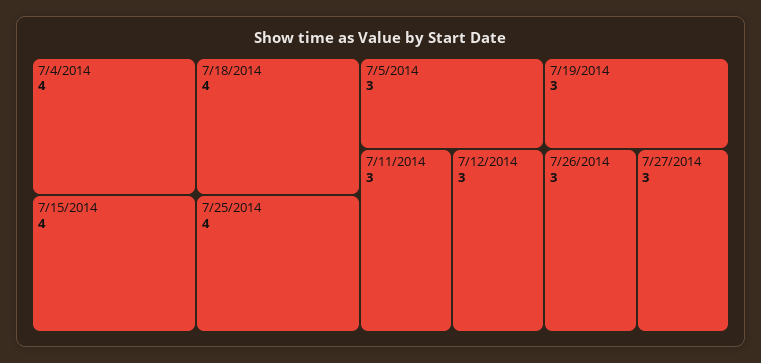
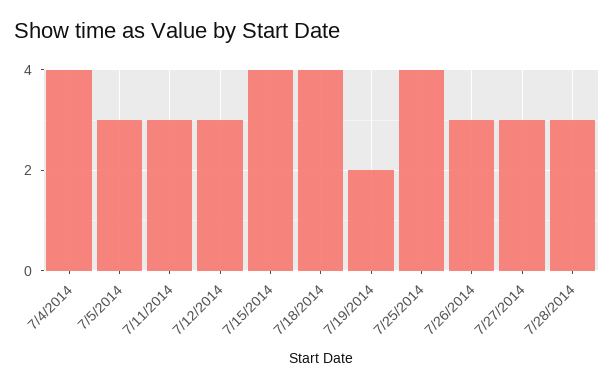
7/19/2014: 3 -> 2
7/28/2014: none -> 3

